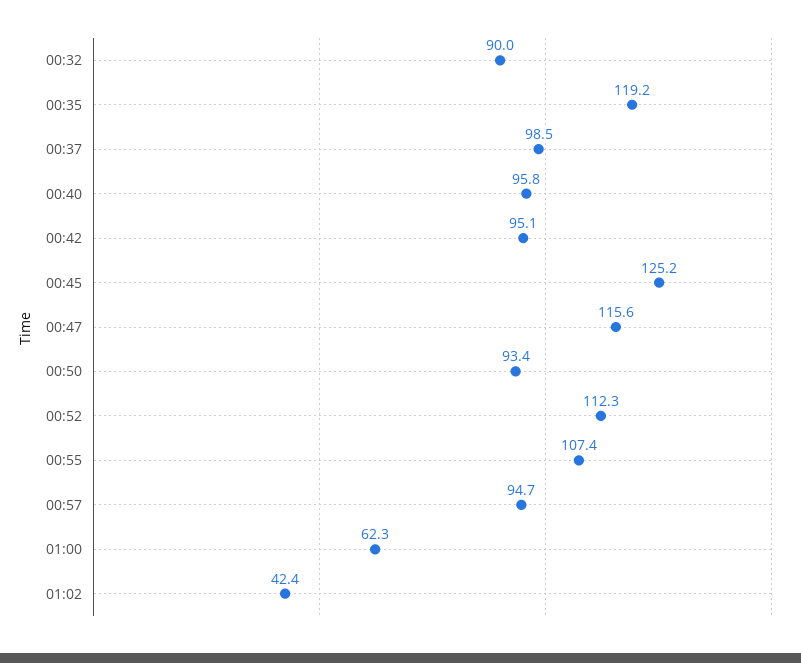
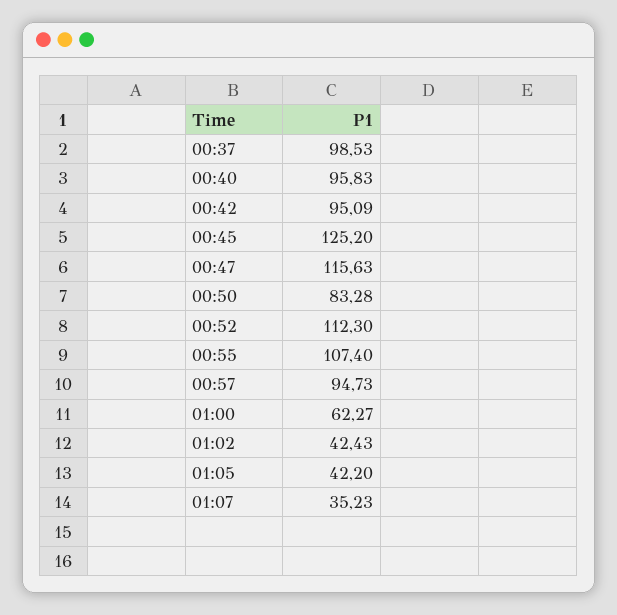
00:32: 90 -> none
00:35: 119.2 -> none
00:50: 93.4 -> 83.28
01:05: none -> 42.2
01:07: none -> 35.23

